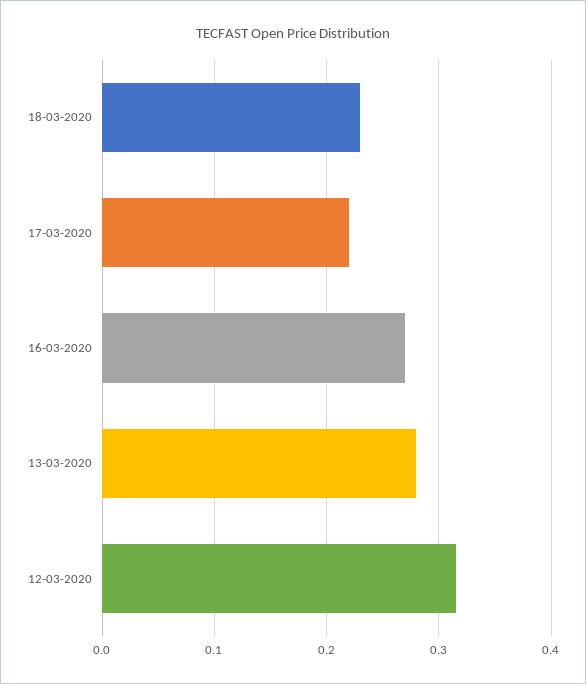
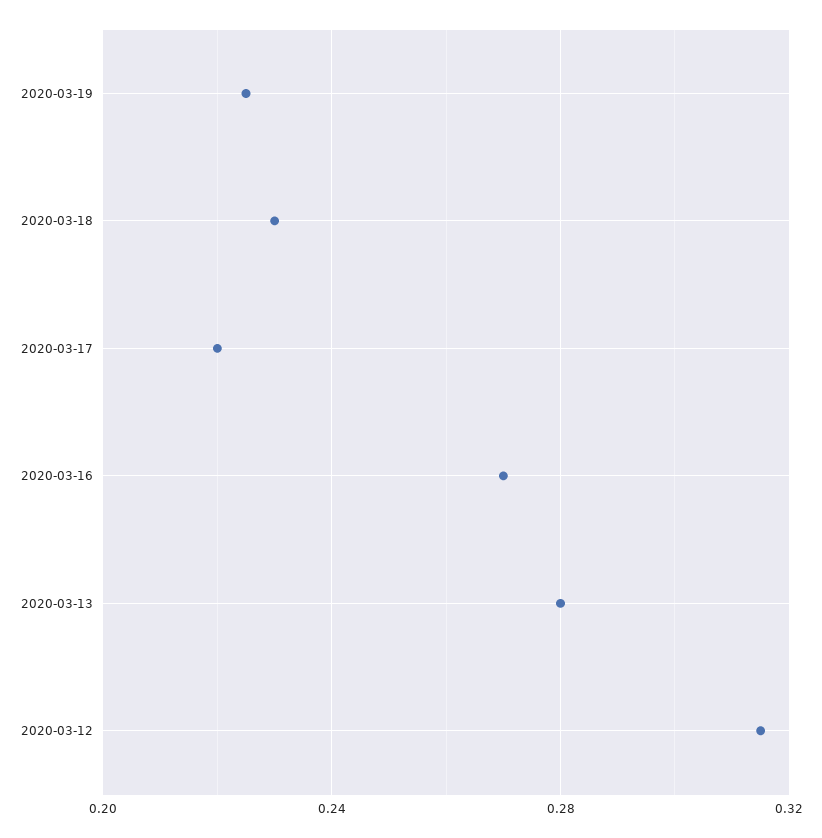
2020-03-19: none -> 0.225

